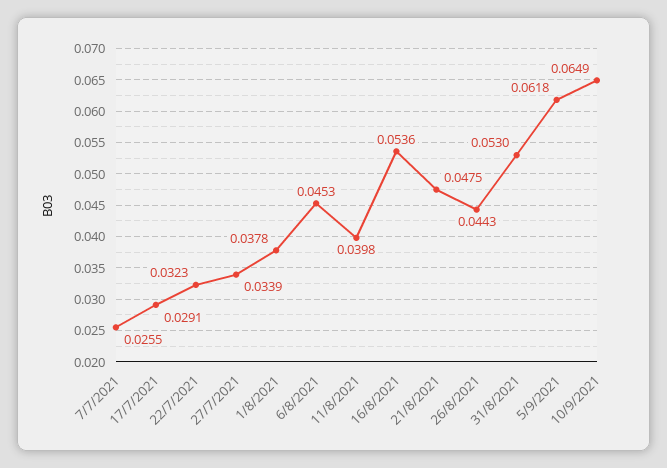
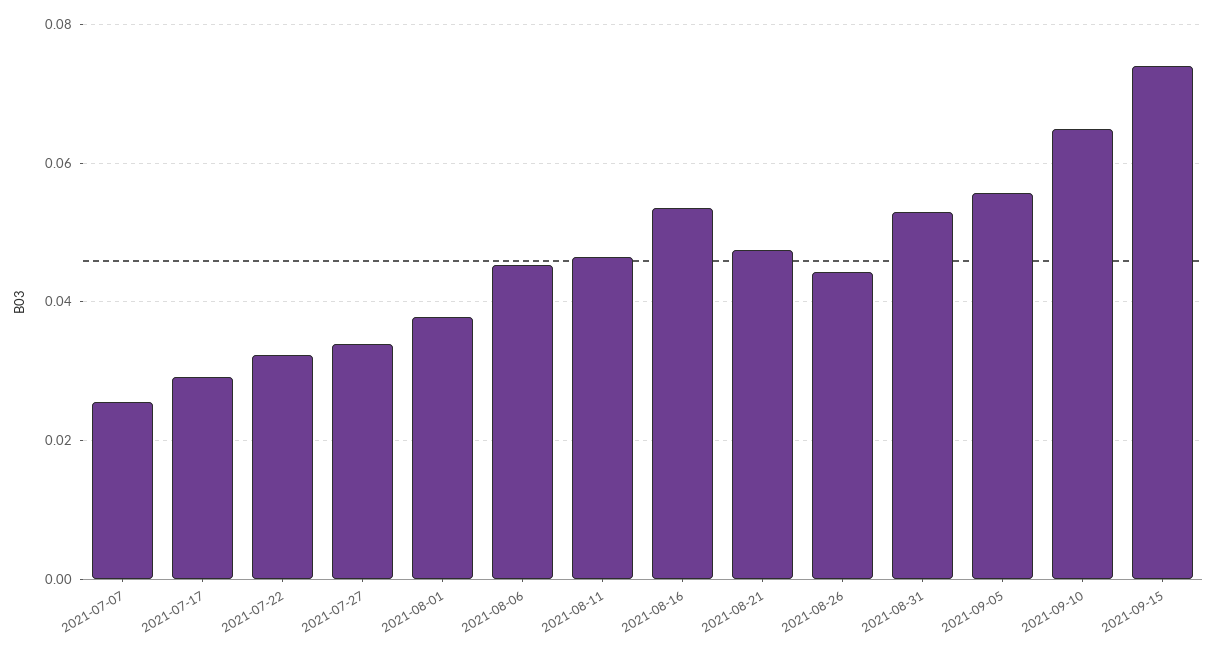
11/8/2021: 0.0398 -> 0.046
5/9/2021: 0.0618 -> 0.056
2021-09-15: none -> 0.074

